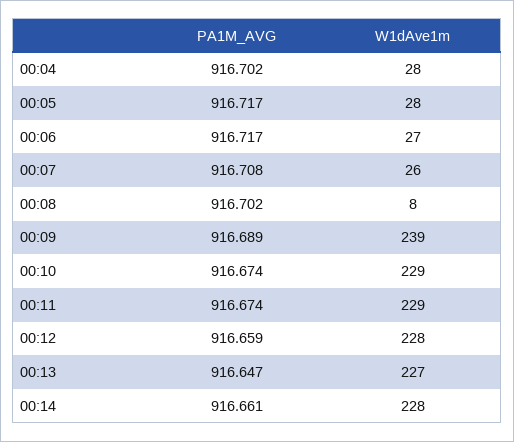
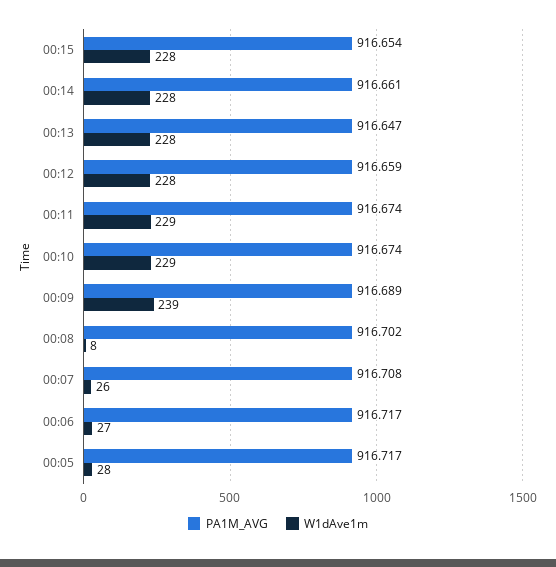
PA1M_AVG, 00:04: 916.702 -> none
W1dAve1m, 00:04: 28 -> none
W1dAve1m, 00:13: 227 -> 228
PA1M_AVG, 00:15: none -> 916.654
W1dAve1m, 00:15: none -> 228

